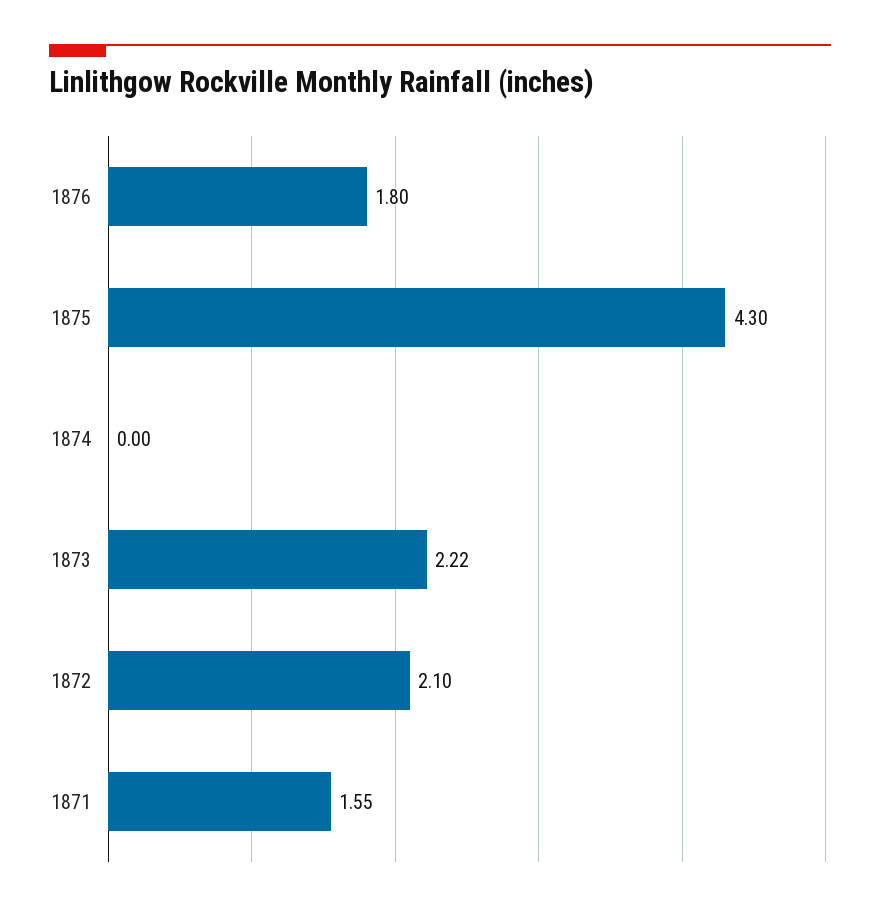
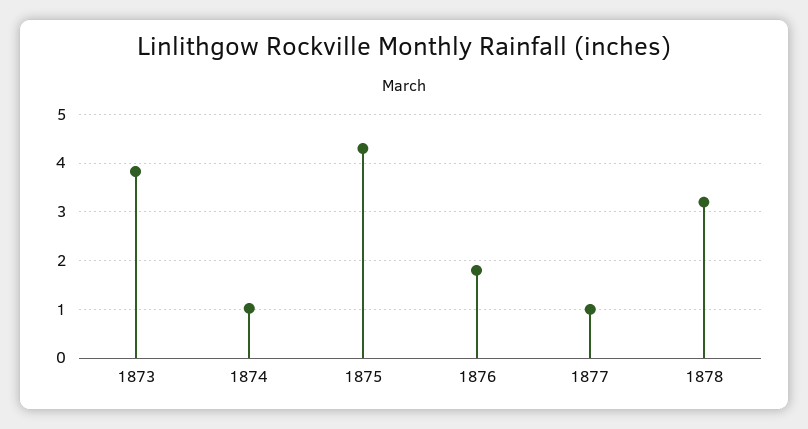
1874: 0 -> 1
1873: 2.22 -> 3.8
1872: 2.1 -> none
1871: 1.55 -> none
1877: none -> 1
1878: none -> 3.2

